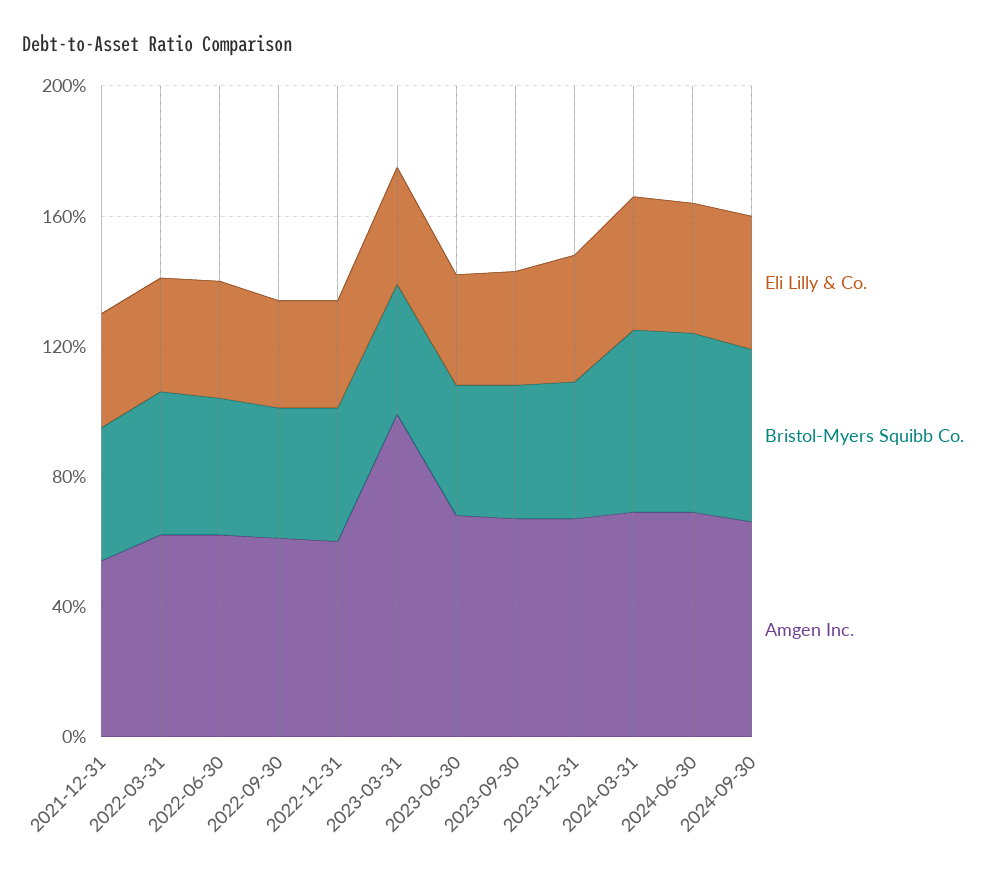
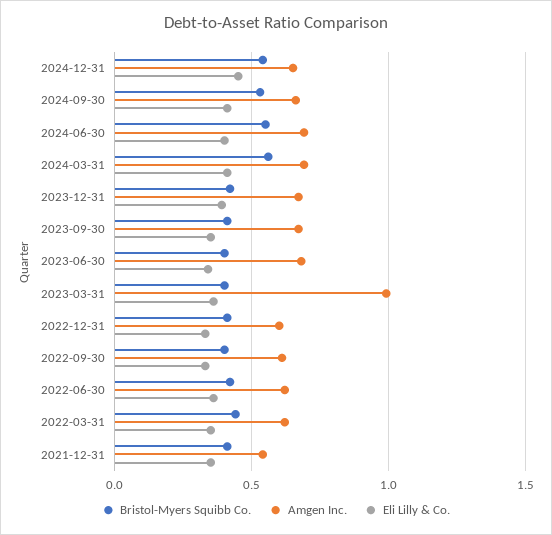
Bristol-Myers Squibb Co., 2024-12-31: none -> 0.55
Amgen Inc., 2024-12-31: none -> 0.65
Eli Lilly & Co., 2024-12-31: none -> 0.45

